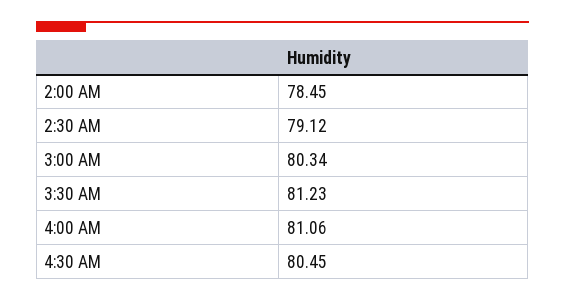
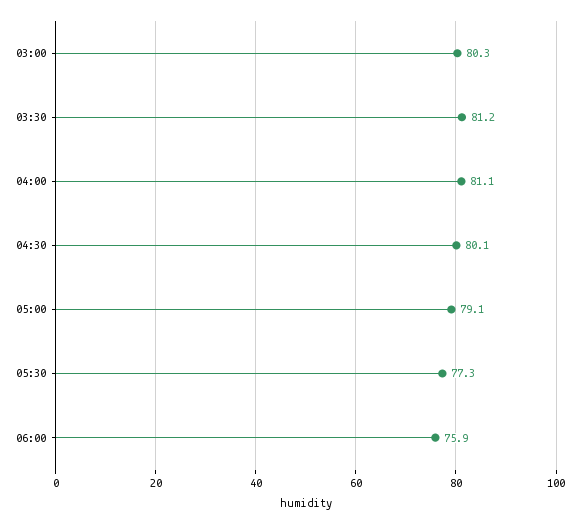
2:00 AM: 78.45 -> none
2:30 AM: 79.12 -> none
4:30 AM: 80.45 -> 80.1
05:00: none -> 79.1
05:30: none -> 77.3
06:00: none -> 75.9

